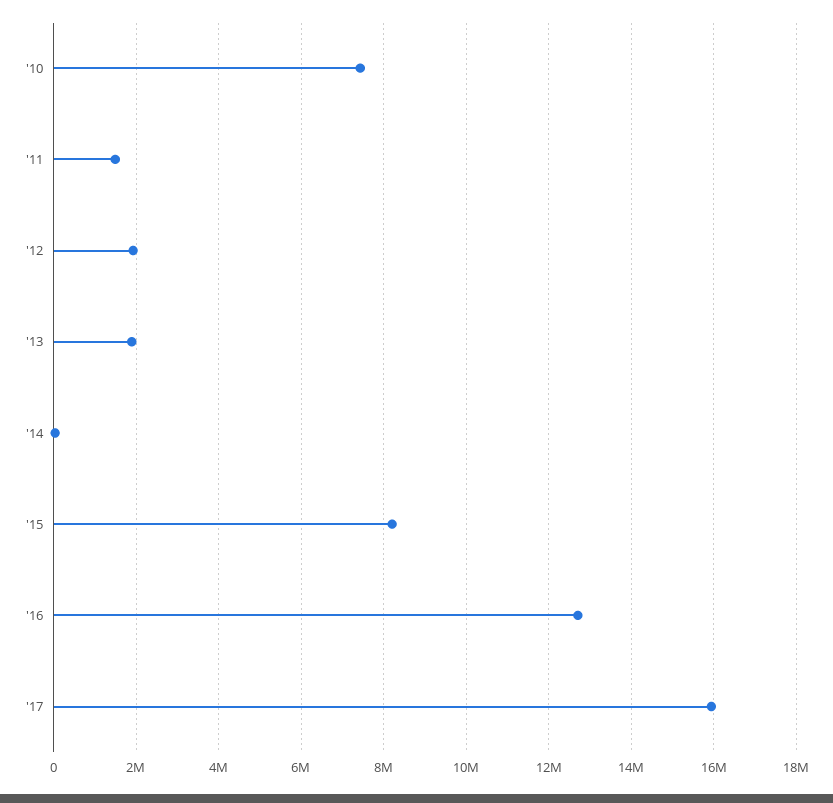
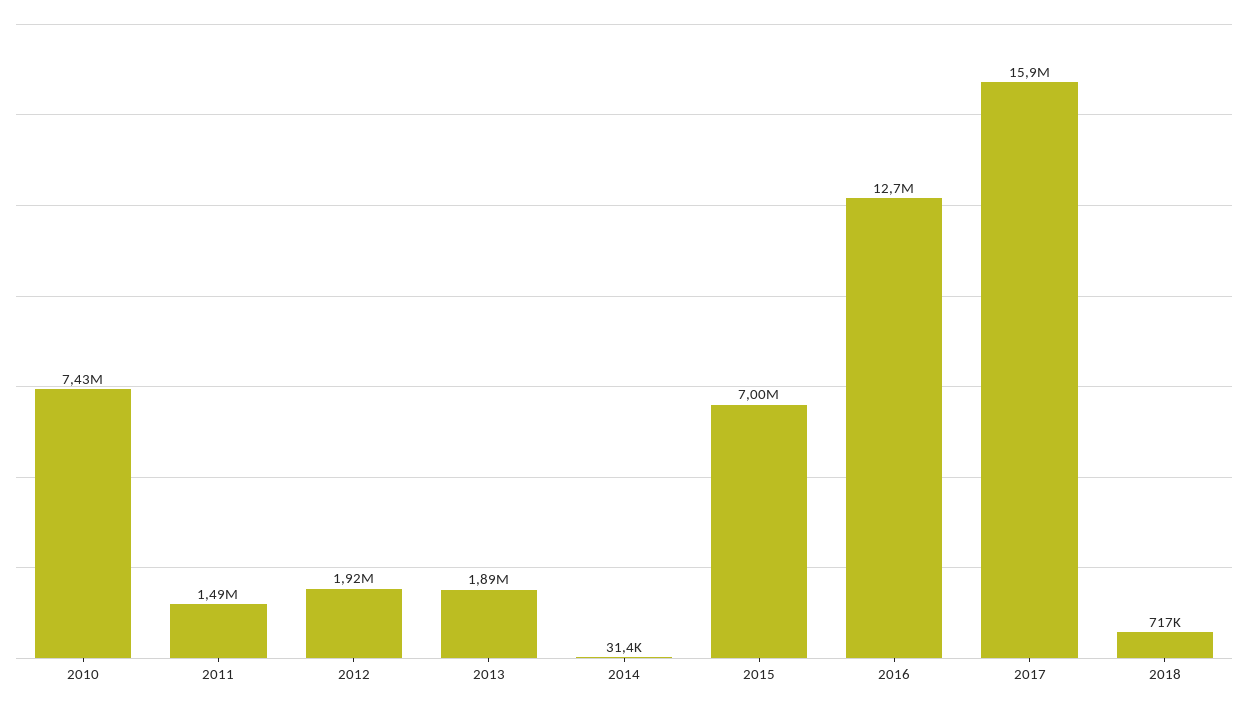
'15: 8200000 -> 7000000
2018: none -> 717000

